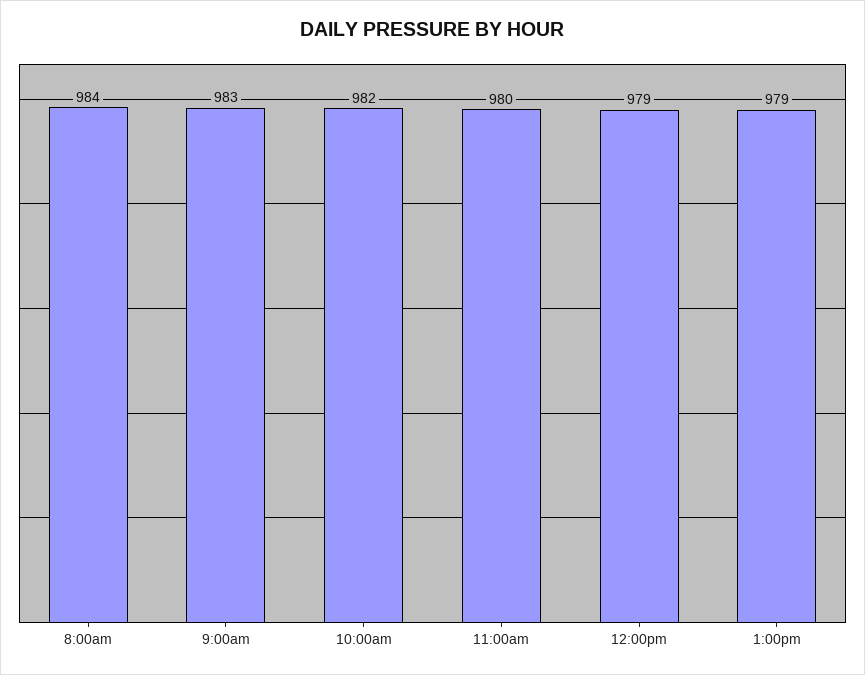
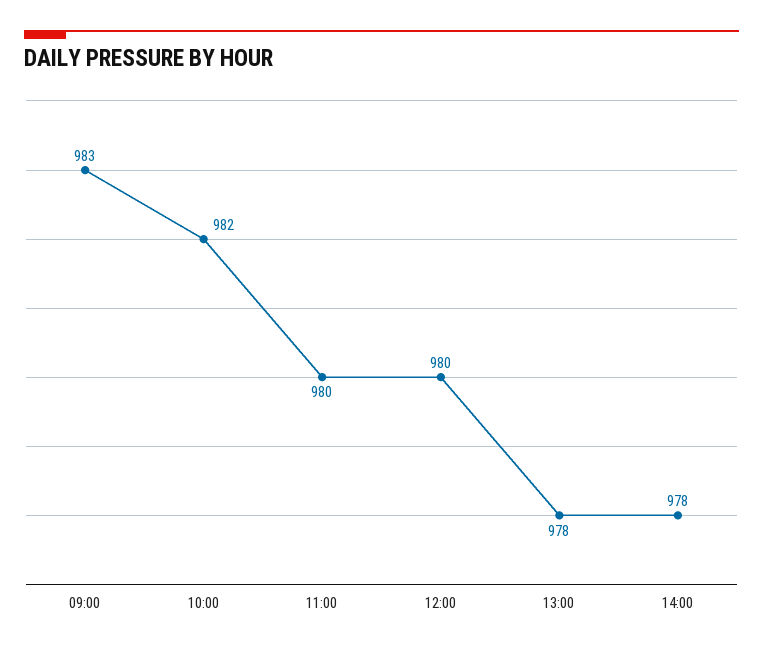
8:00am: 984 -> none
12:00pm: 979 -> 980
1:00pm: 979 -> 978
14:00: none -> 978

